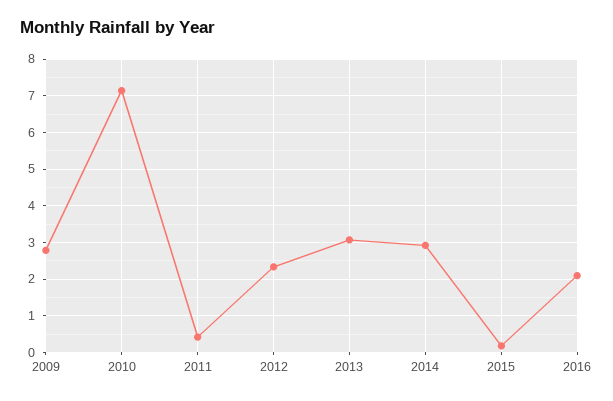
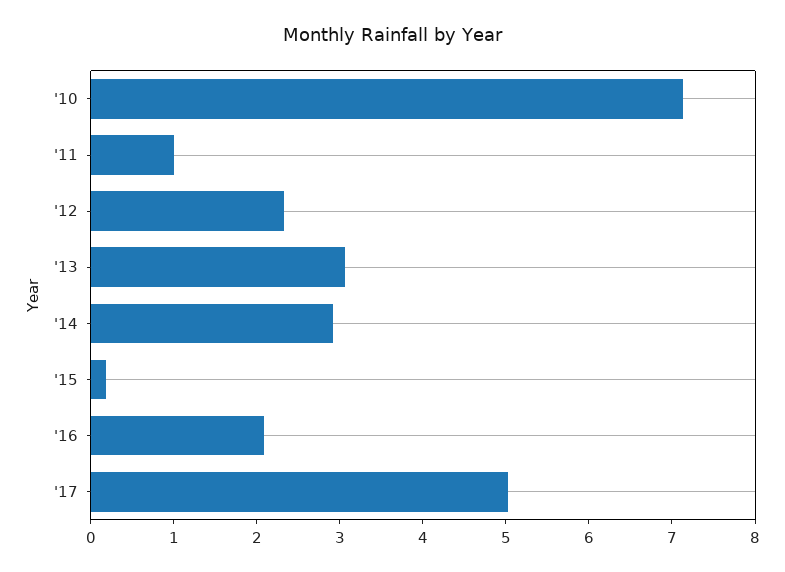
2009: 2.8 -> none
2011: 0.4 -> 1
'17: none -> 5

